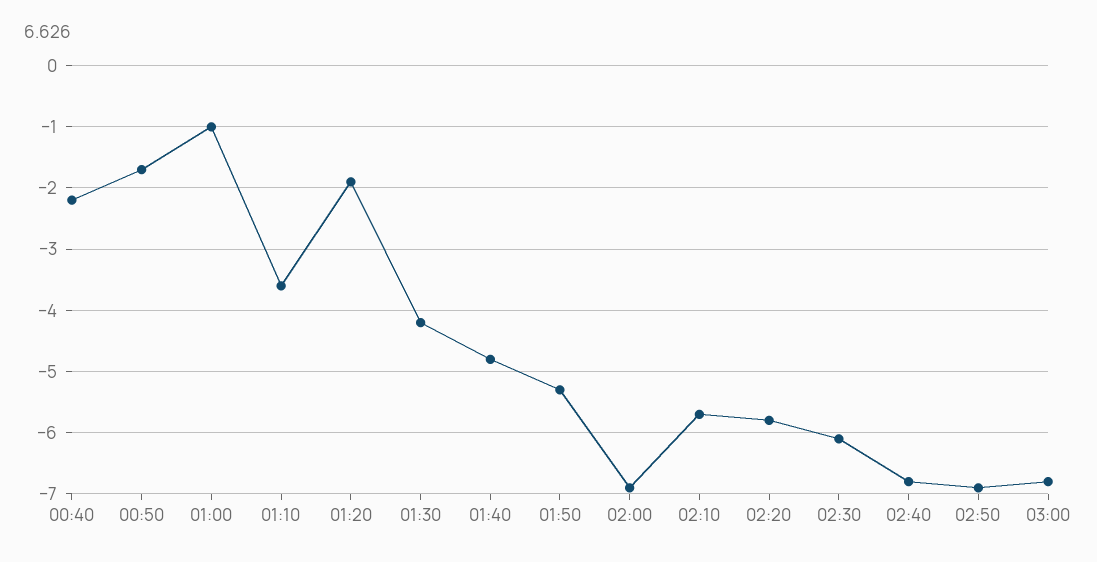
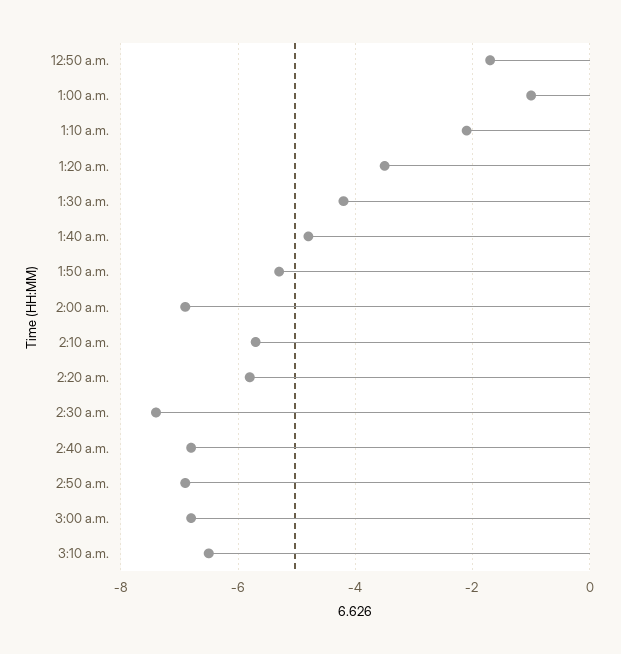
00:40: -2.2 -> none
01:10: -3.6 -> -2
01:20: -1.9 -> -3.5
02:30: -6.1 -> -7.5
3:10 a.m.: none -> -6.5

